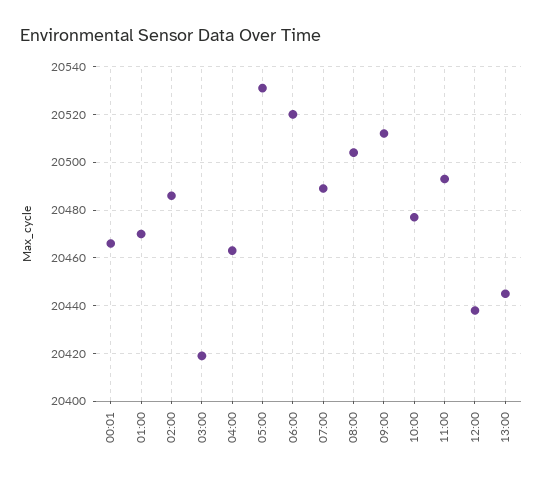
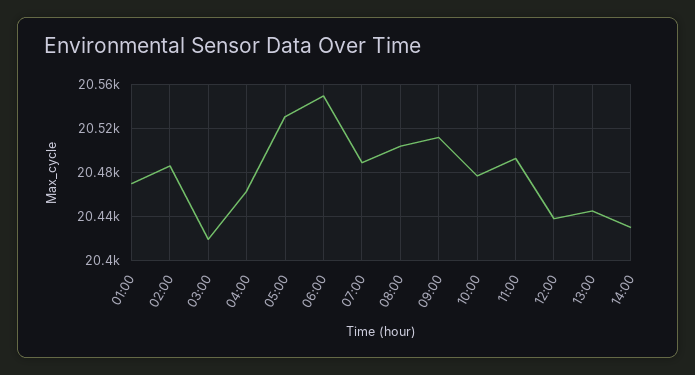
00:01: 20465 -> none
06:00: 20520 -> 20550
14:00: none -> 20430

